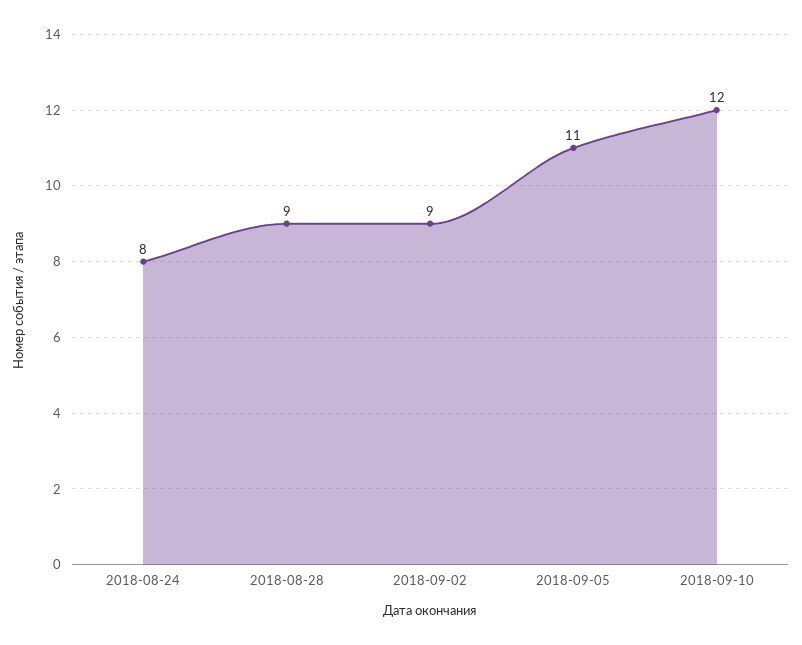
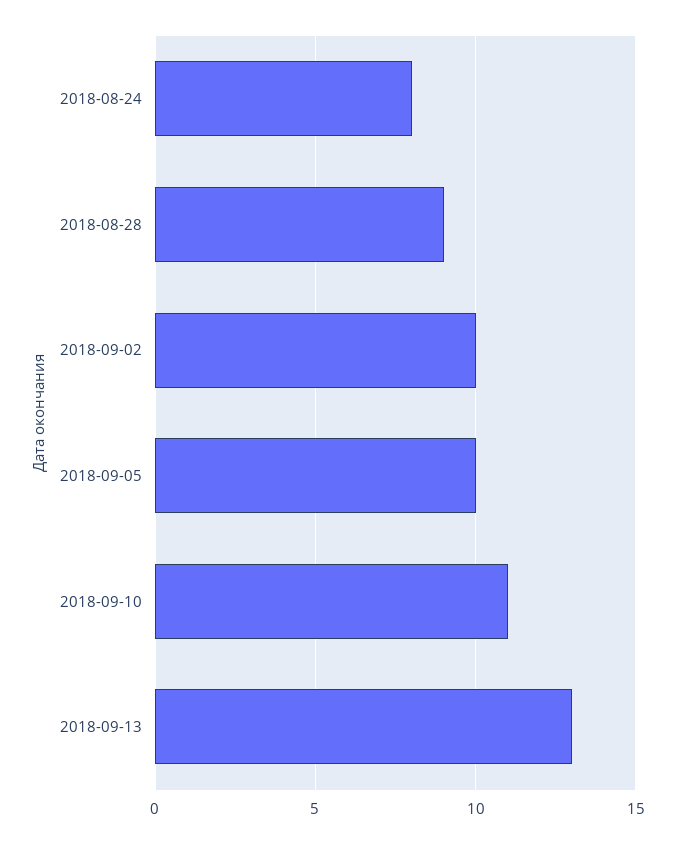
2018-09-02: 9 -> 10
2018-09-05: 11 -> 10
2018-09-10: 12 -> 11
2018-09-13: none -> 13

